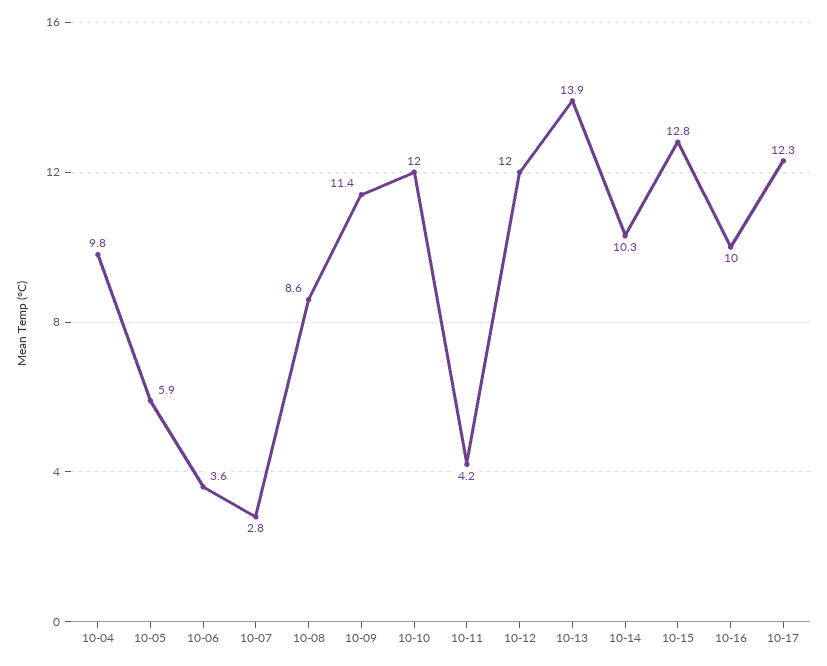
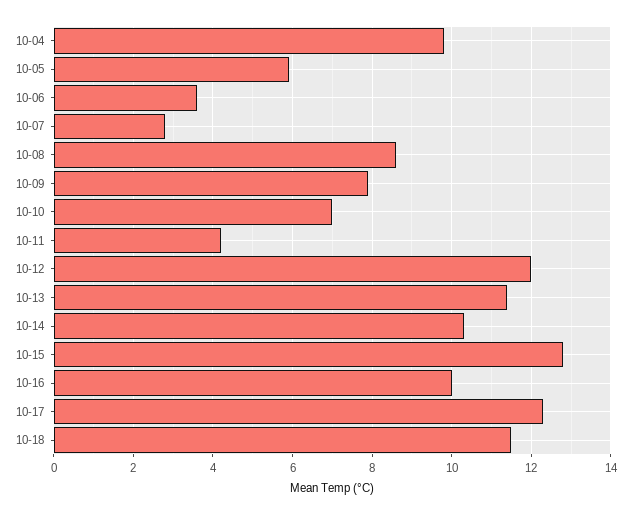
10-09: 11.4 -> 8
10-10: 12 -> 7
10-13: 13.9 -> 11.5
10-18: none -> 11.5

